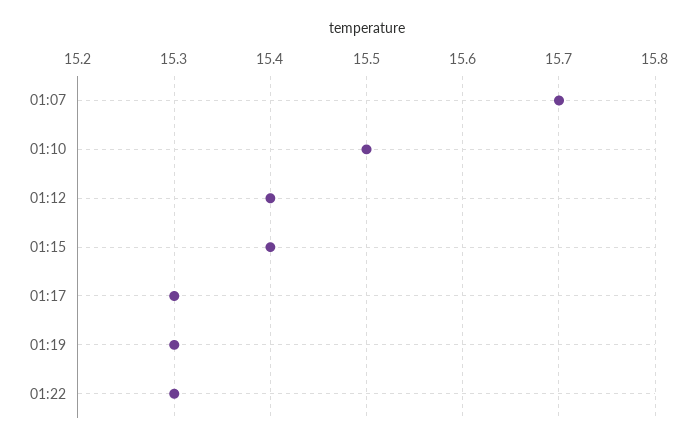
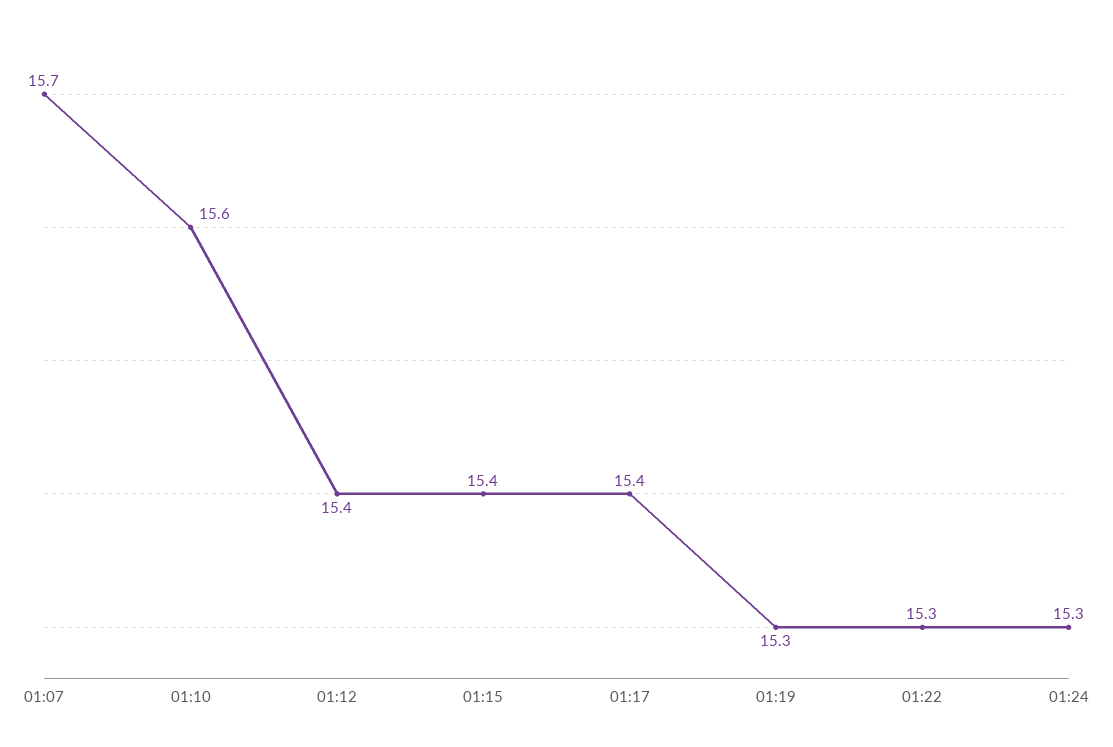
01:10: 15.5 -> 15.6
01:17: 15.3 -> 15.4
01:24: none -> 15.3

